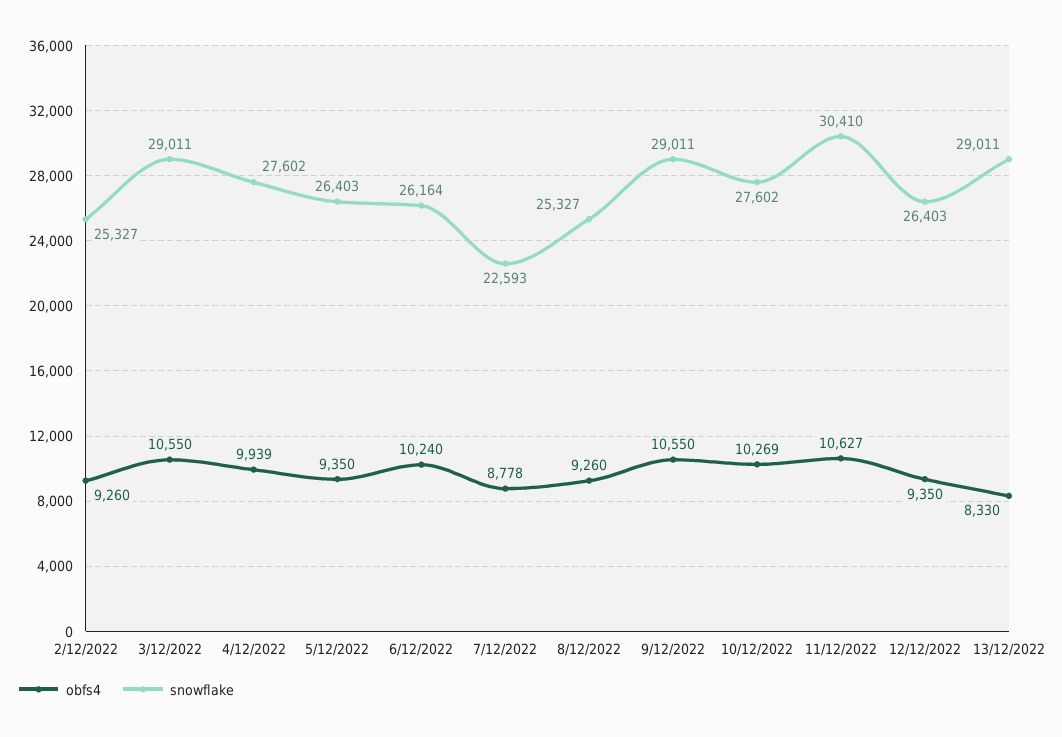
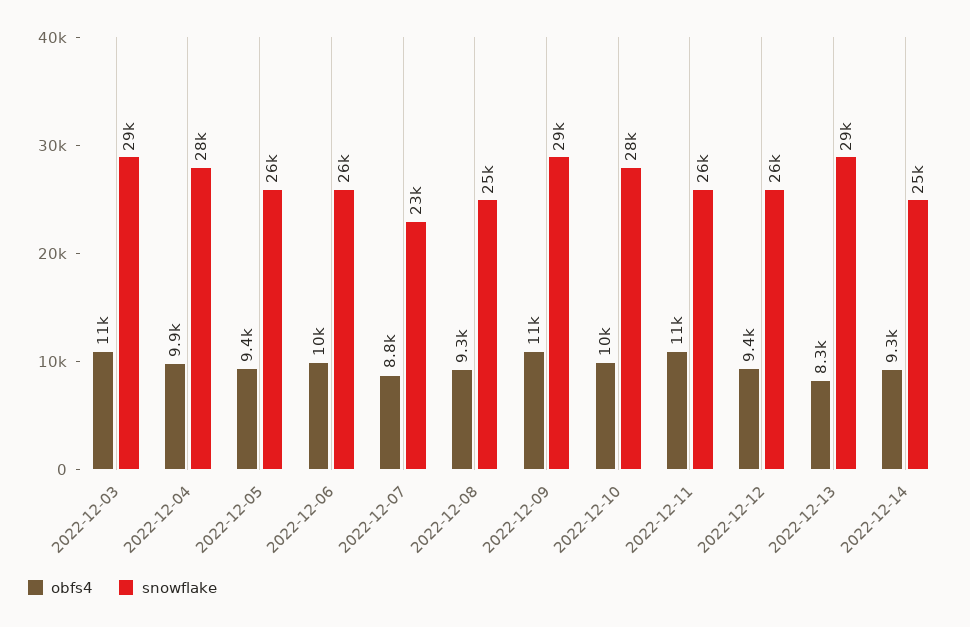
obfs4, 2/12/2022: 9260 -> none
snowflake, 2/12/2022: 25327 -> none
snowflake, 11/12/2022: 30410 -> 26000
obfs4, 2022-12-14: none -> 9300
snowflake, 2022-12-14: none -> 25000

